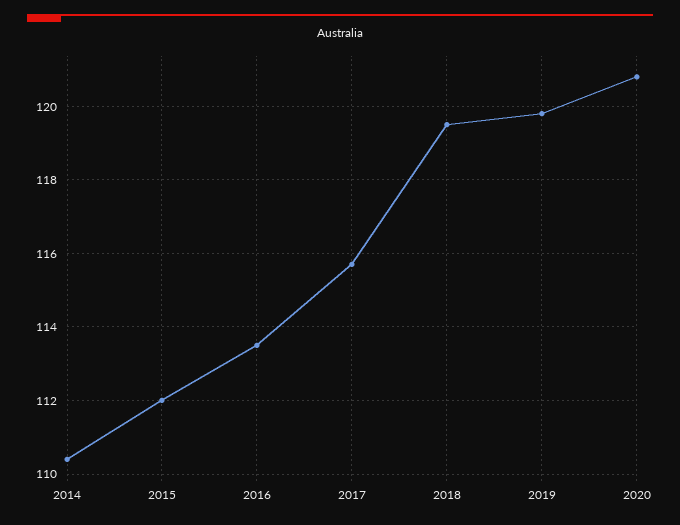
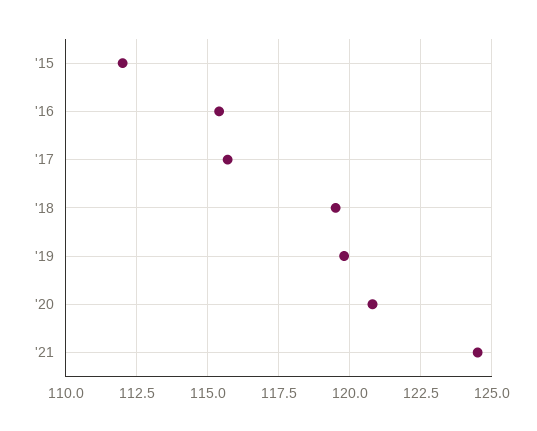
2014: 110.5 -> none
2016: 113.5 -> 115.5
'21: none -> 124.5

